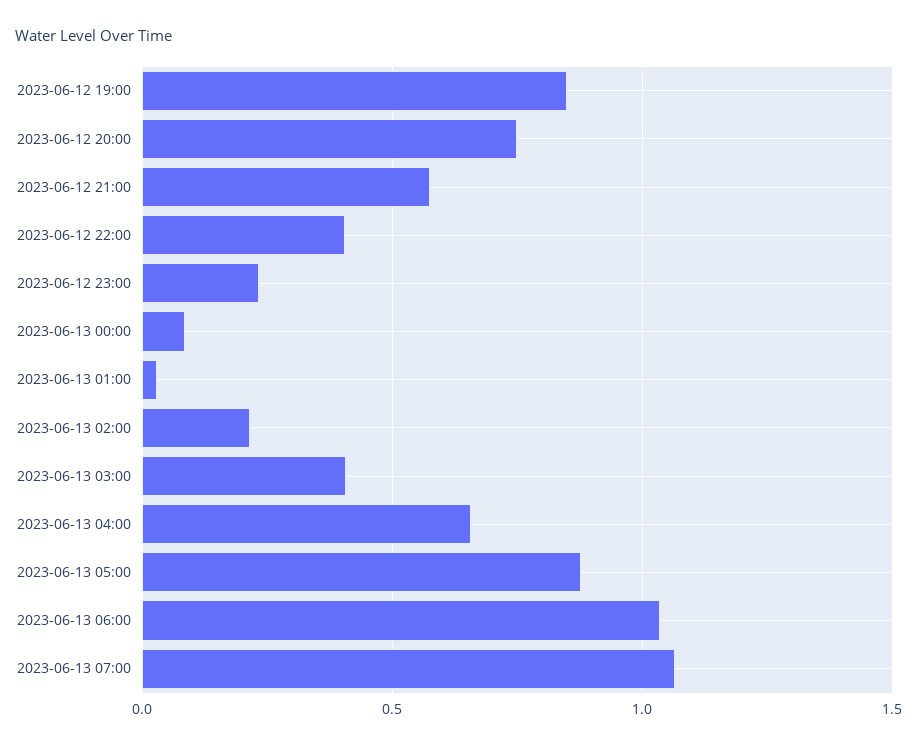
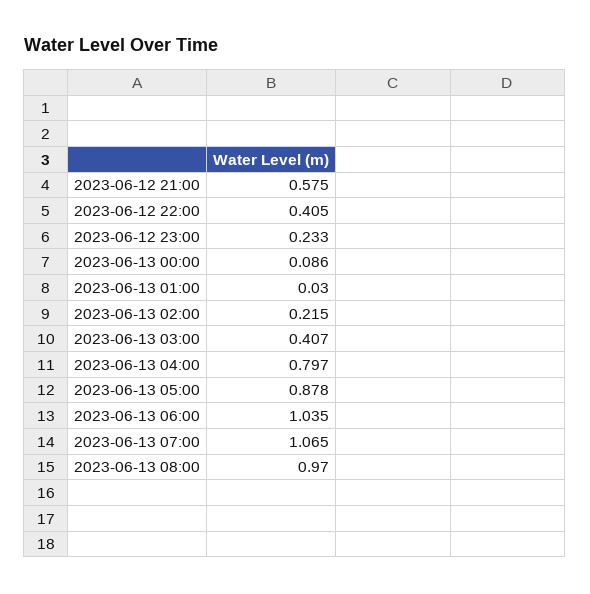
2023-06-12 19:00: 0.85 -> none
2023-06-12 20:00: 0.75 -> none
2023-06-13 04:00: 0.65 -> 0.797
2023-06-13 08:00: none -> 0.97

